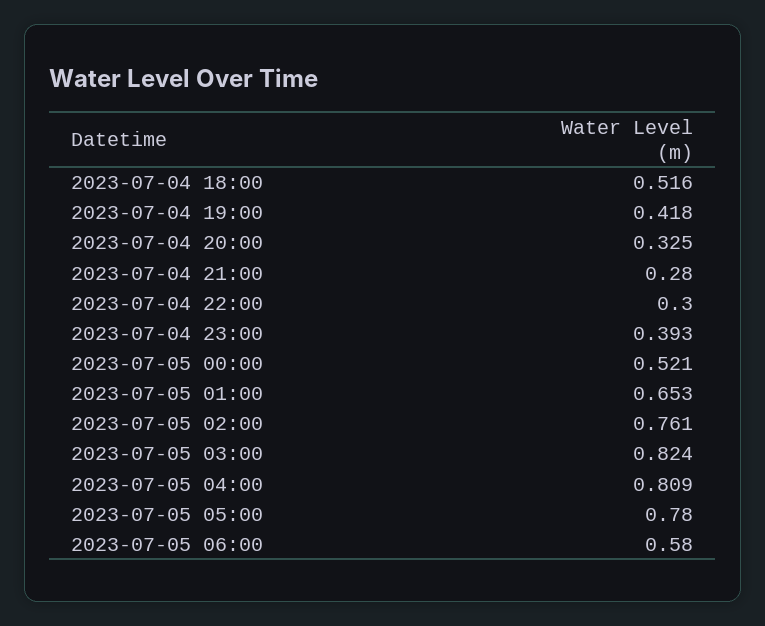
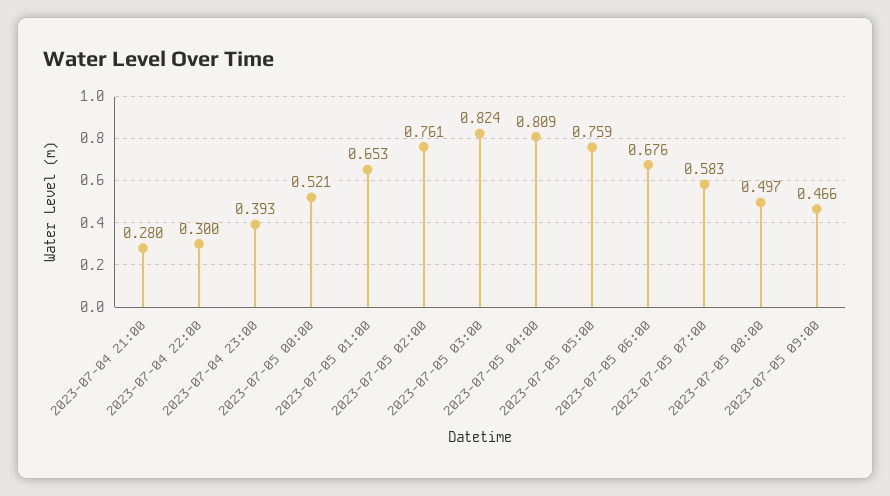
2023-07-04 18:00: 0.516 -> none
2023-07-04 19:00: 0.418 -> none
2023-07-04 20:00: 0.325 -> none
2023-07-05 05:00: 0.78 -> 0.759
2023-07-05 06:00: 0.58 -> 0.676
2023-07-05 07:00: none -> 0.583
2023-07-05 08:00: none -> 0.497
2023-07-05 09:00: none -> 0.466

